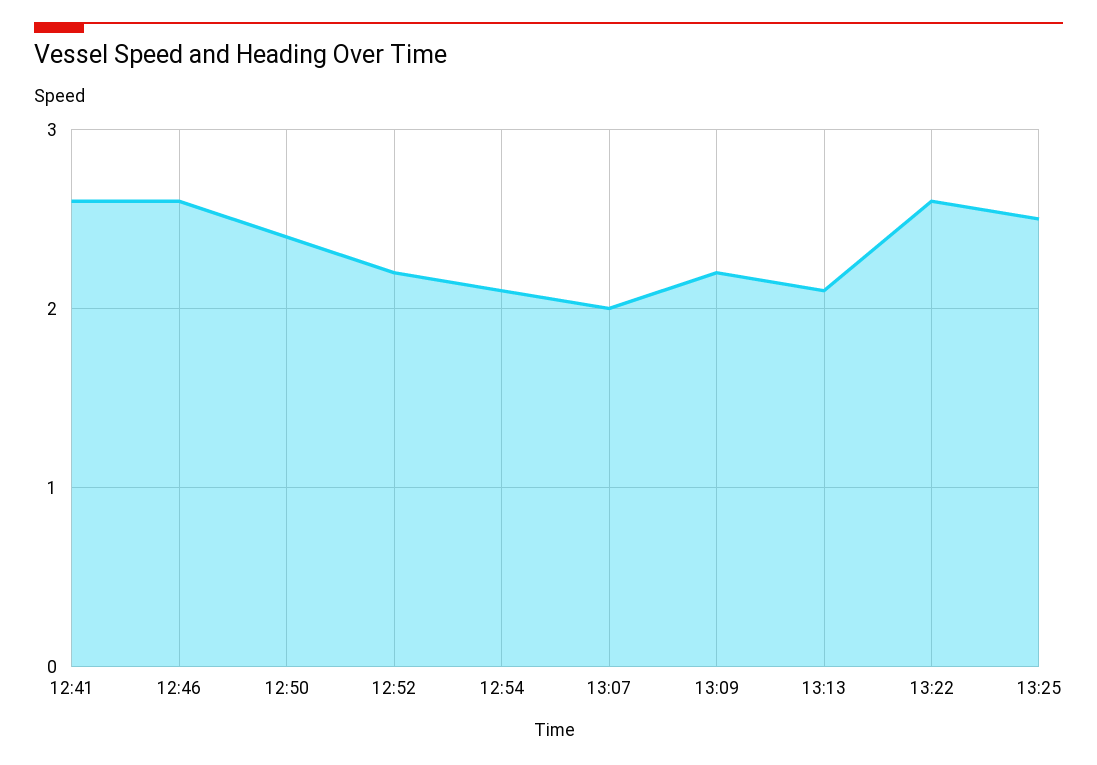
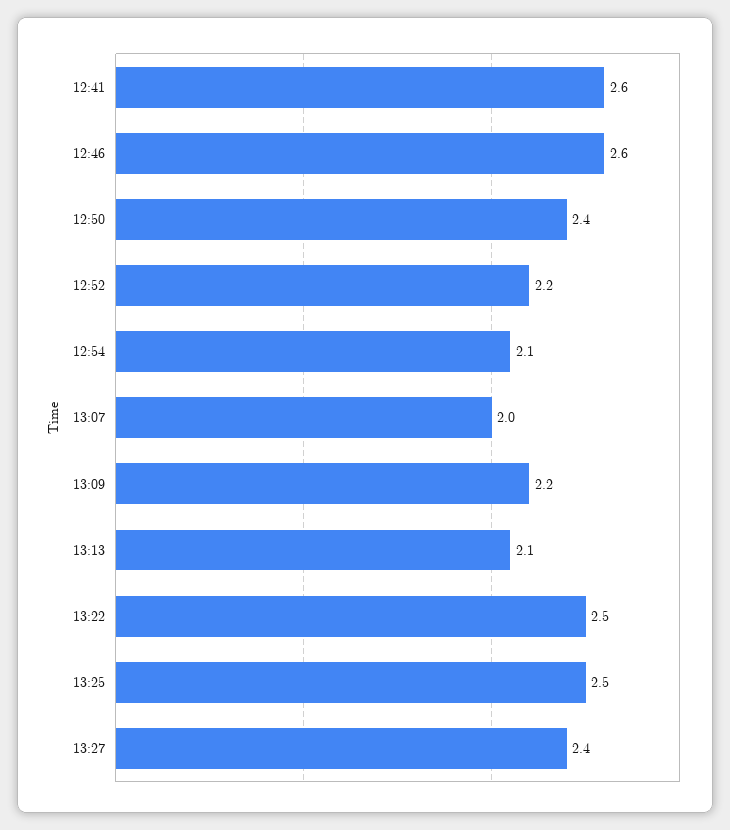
13:22: 2.6 -> 2.5
13:27: none -> 2.4

